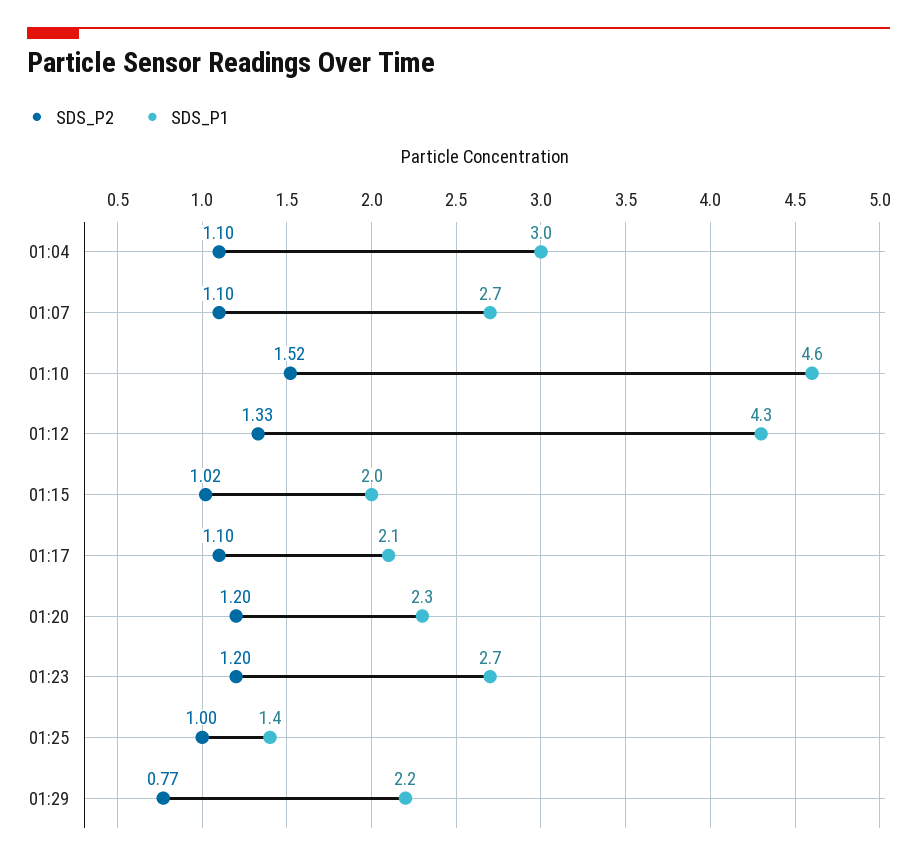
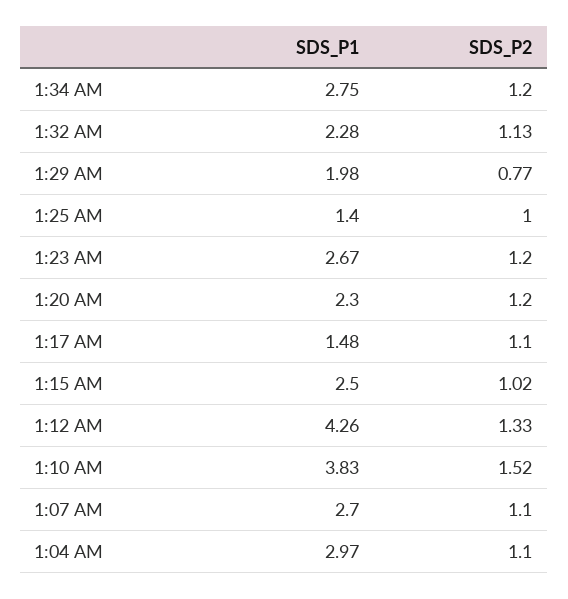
SDS_P1, 01:10: 4.6 -> 3.83
SDS_P1, 01:15: 2 -> 2.5
SDS_P1, 01:17: 2.1 -> 1.48
SDS_P1, 01:29: 2.2 -> 1.98
SDS_P1, 1:34 AM: none -> 2.75
SDS_P2, 1:34 AM: none -> 1.2
SDS_P1, 1:32 AM: none -> 2.28
SDS_P2, 1:32 AM: none -> 1.13

